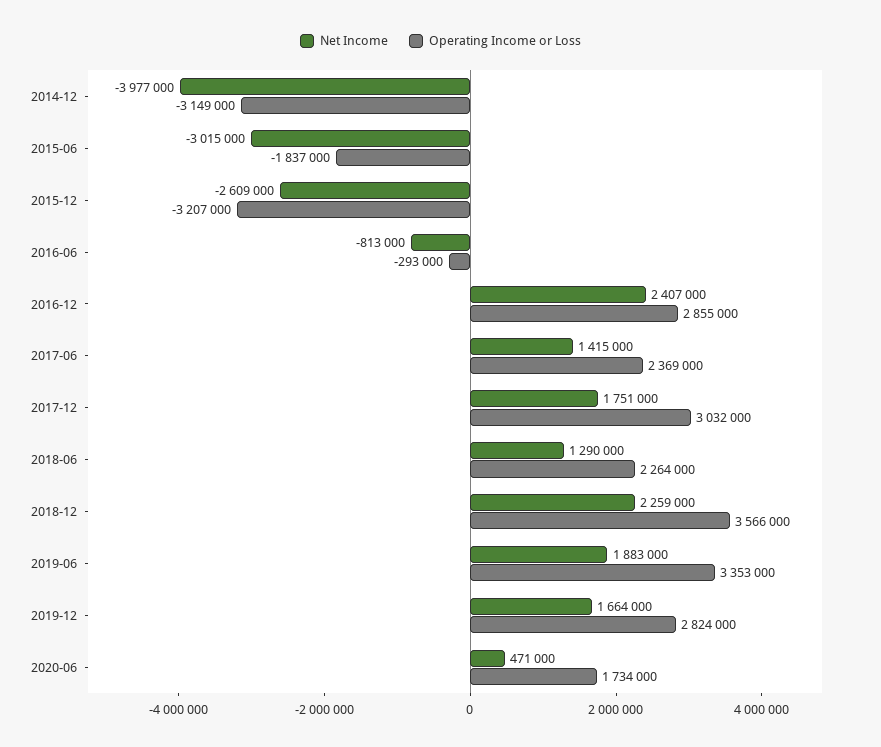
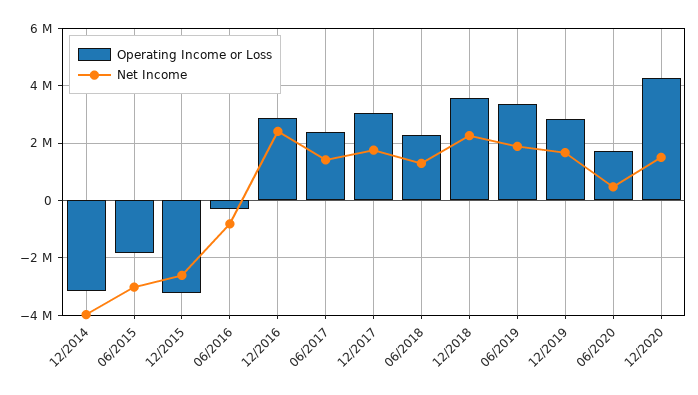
Operating Income or Loss, 12/2020: none -> 4250000
Net Income, 12/2020: none -> 1500000

